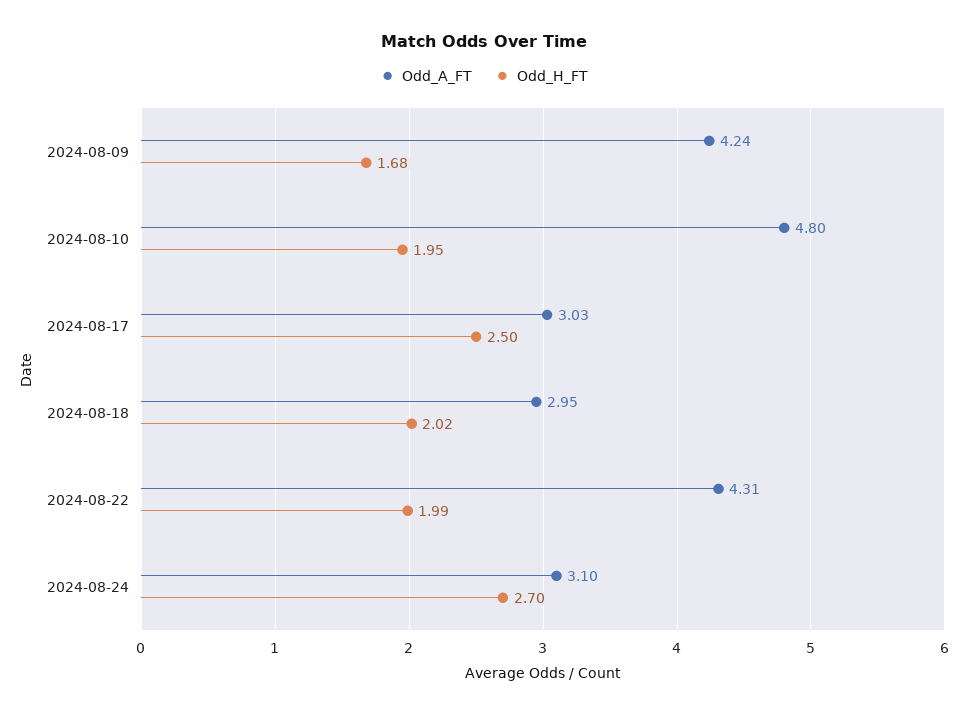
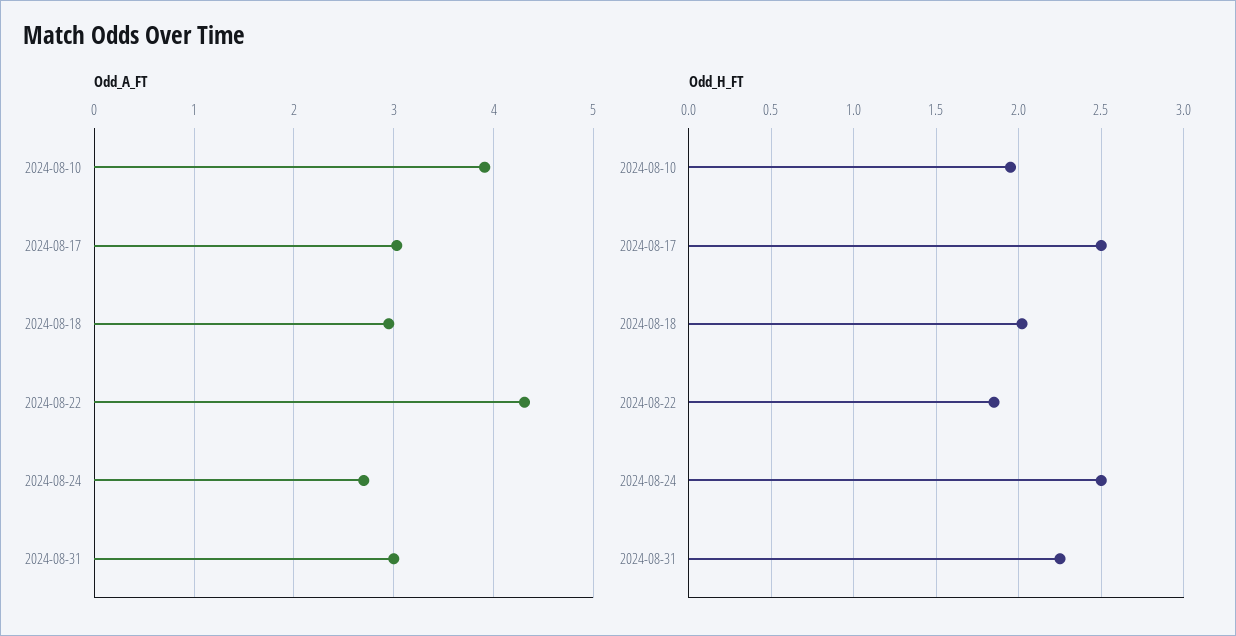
Odd_A_FT, 2024-08-09: 4.24 -> none
Odd_H_FT, 2024-08-09: 1.68 -> none
Odd_A_FT, 2024-08-10: 4.8 -> 3.9
Odd_H_FT, 2024-08-22: 1.99 -> 1.85
Odd_A_FT, 2024-08-24: 3.1 -> 2.7
Odd_H_FT, 2024-08-24: 2.7 -> 2.5
Odd_A_FT, 2024-08-31: none -> 3
Odd_H_FT, 2024-08-31: none -> 2.25

